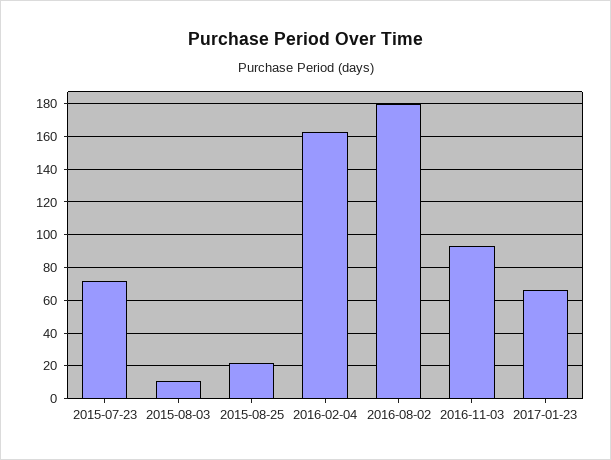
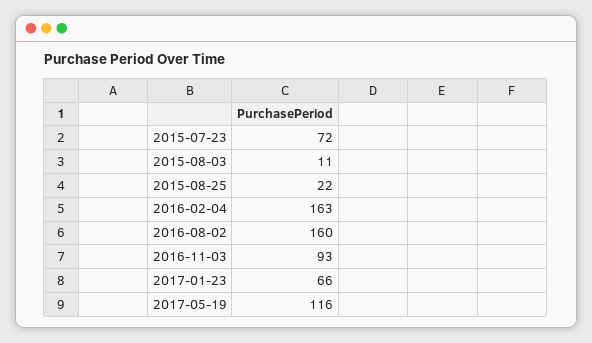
2016-08-02: 180 -> 160
2017-05-19: none -> 116

